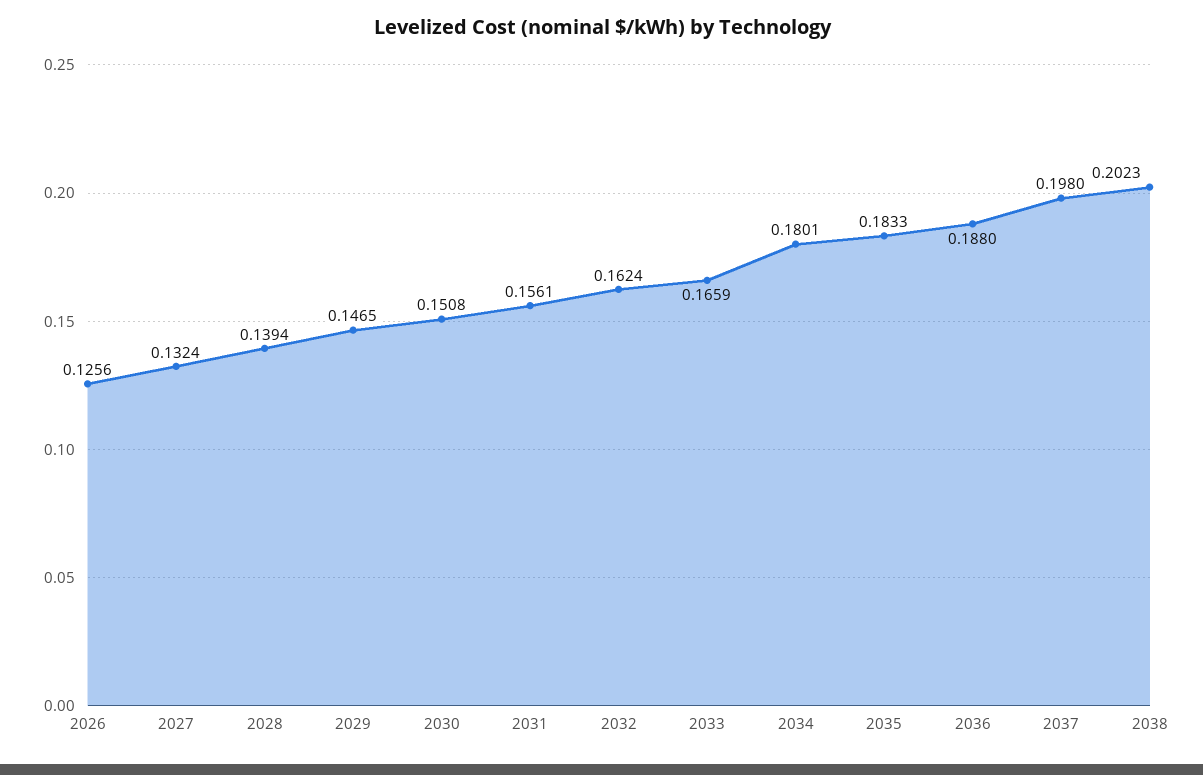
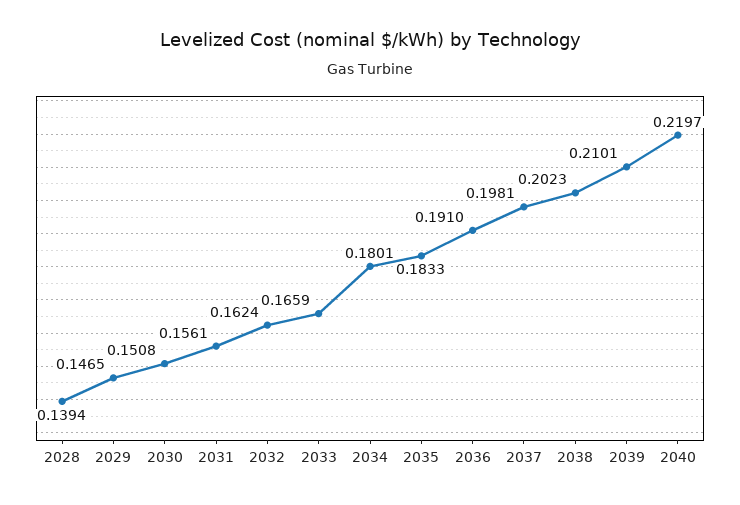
2026: 0.1256 -> none
2027: 0.1324 -> none
2036: 0.188 -> 0.191
2037: 0.198 -> 0.1981
2039: none -> 0.2101
2040: none -> 0.2197

